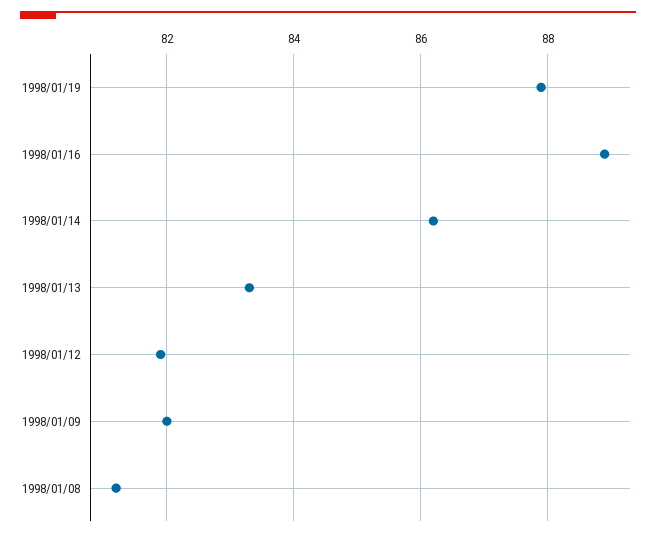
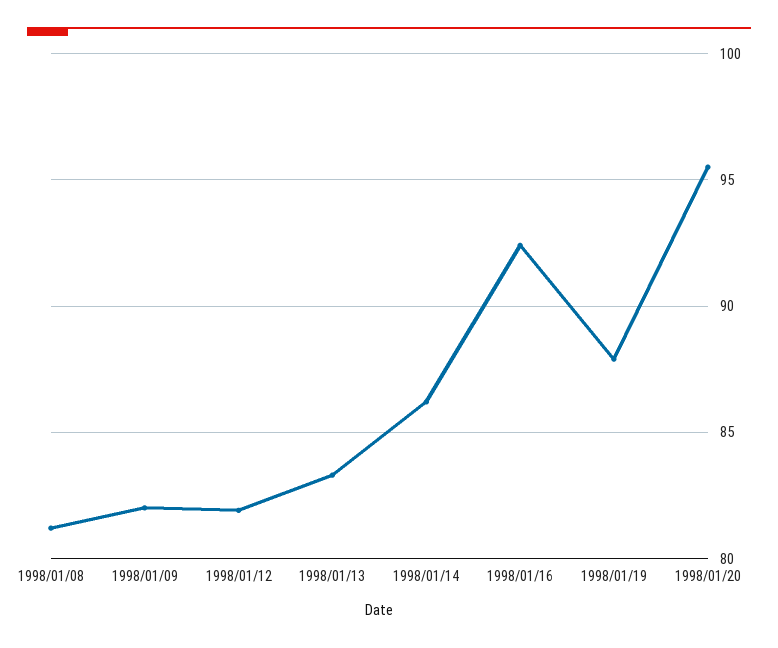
1998/01/16: 89 -> 92.5
1998/01/20: none -> 95.5

